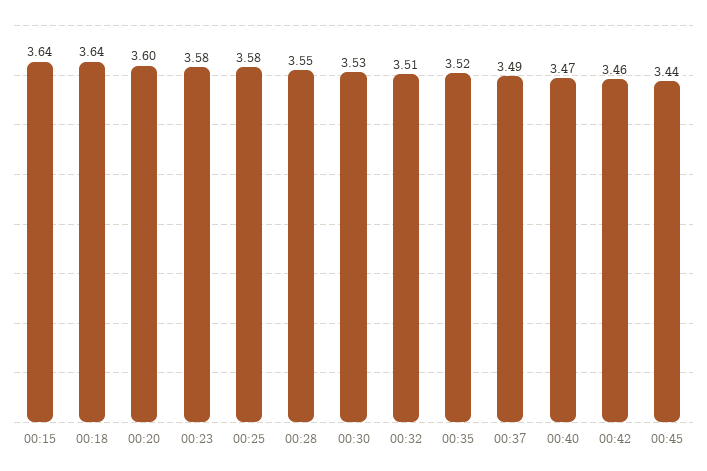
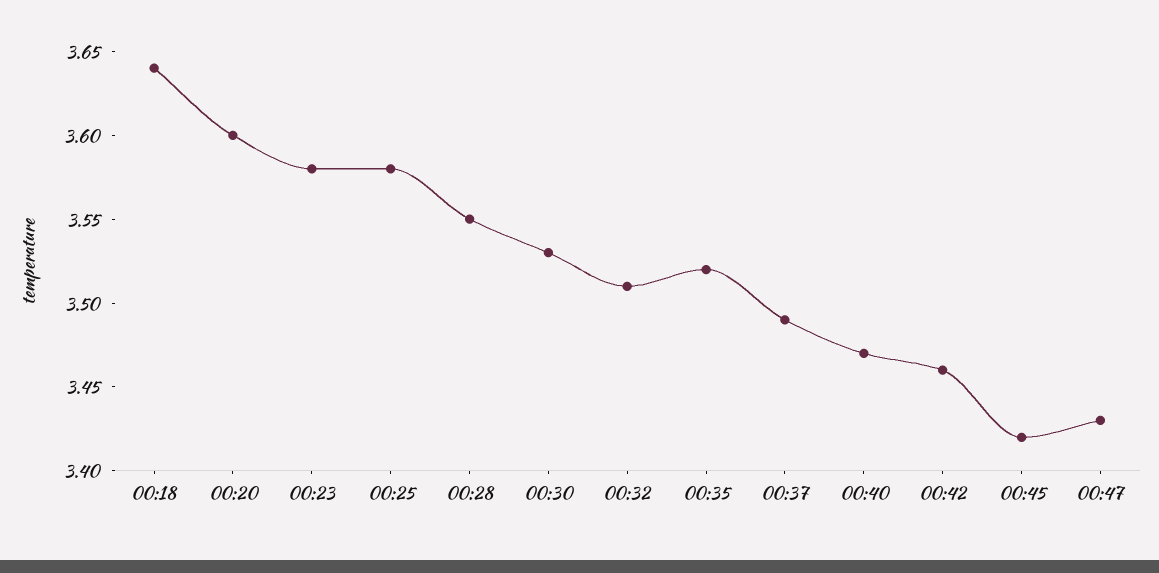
00:15: 3.64 -> none
00:45: 3.44 -> 3.42
00:47: none -> 3.43

